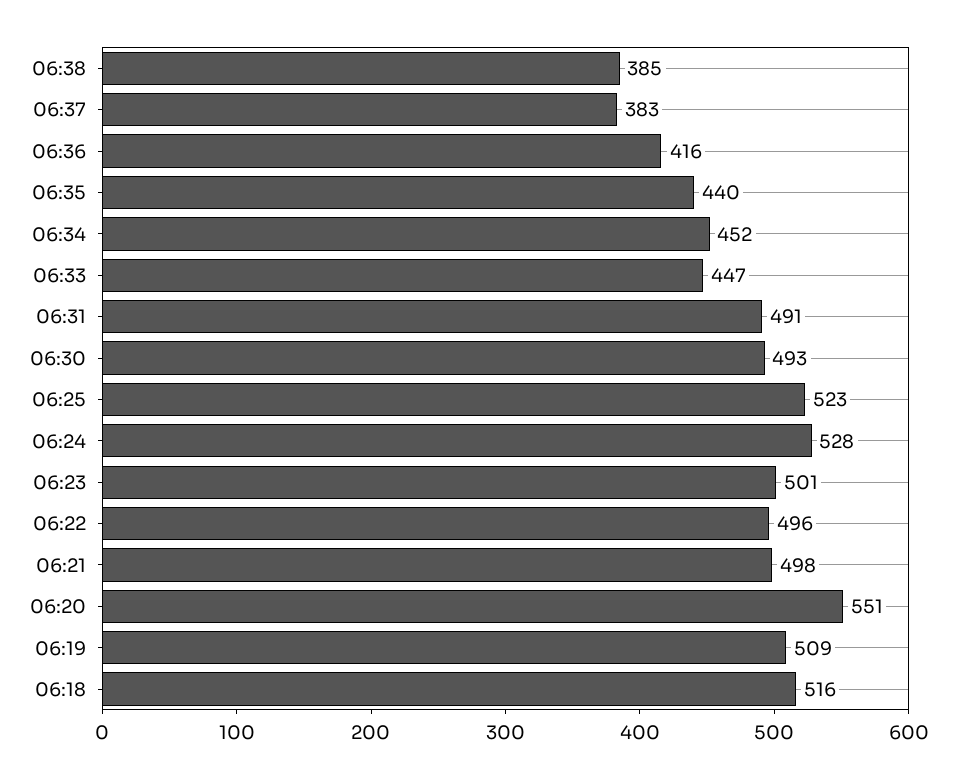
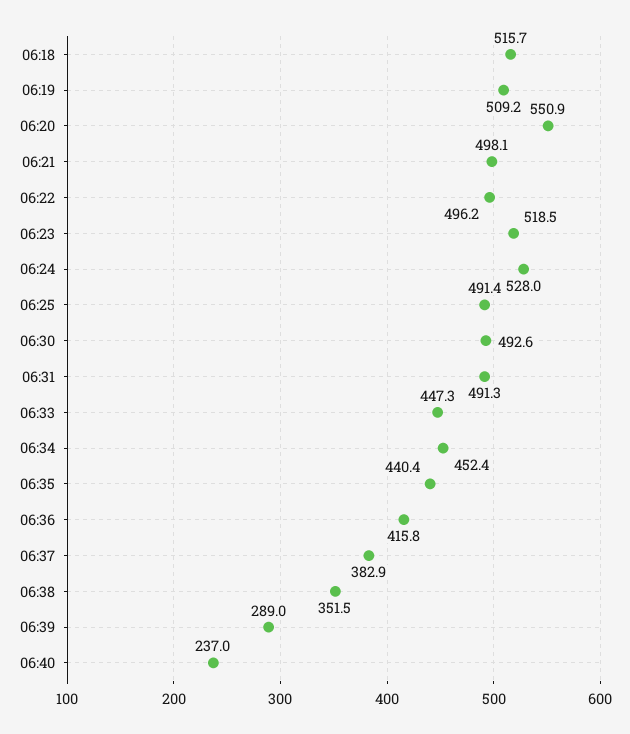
06:38: 385 -> 351.5
06:25: 523 -> 491.4
06:23: 501 -> 518.5
06:39: none -> 289
06:40: none -> 237

